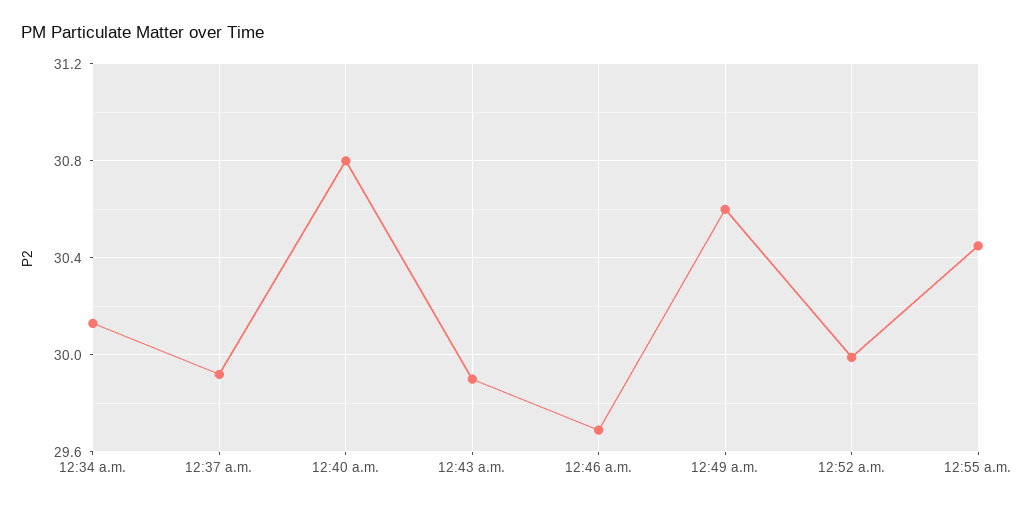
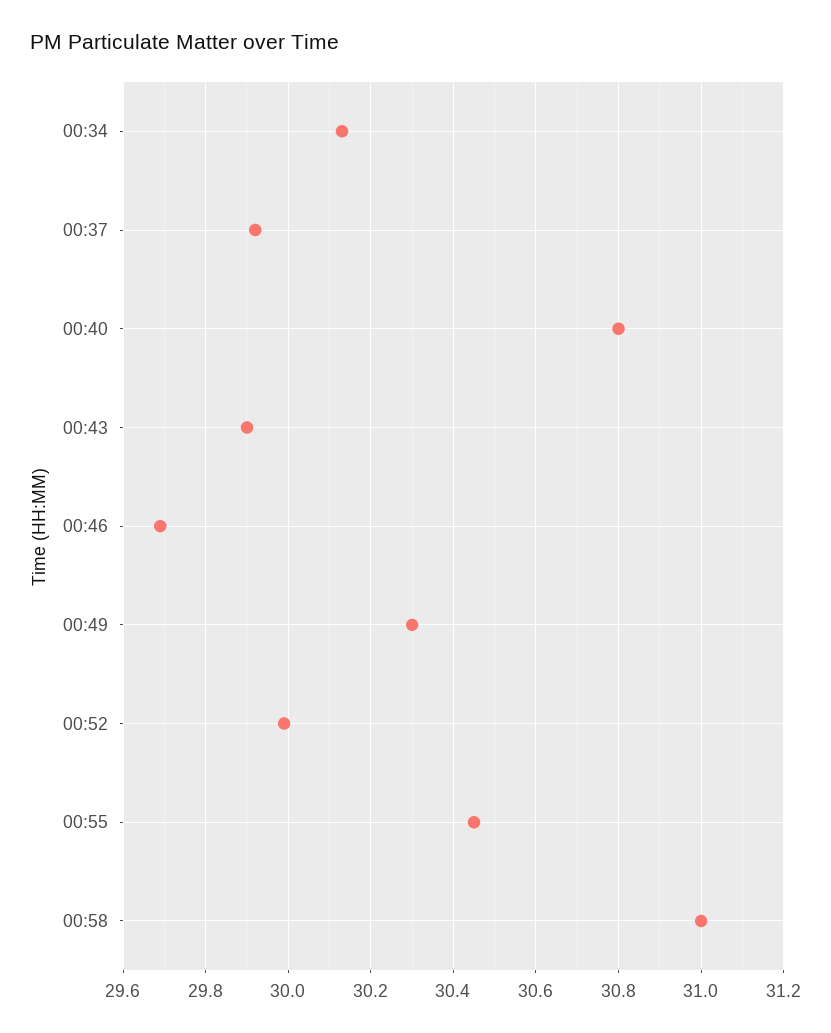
12:49 a.m.: 30.6 -> 30.3
00:58: none -> 31

